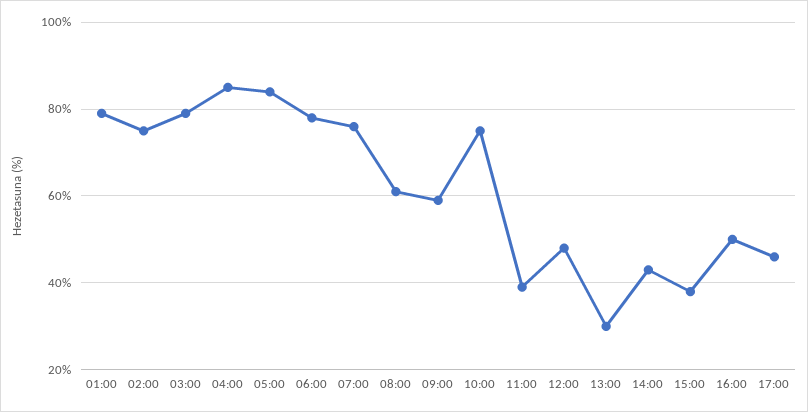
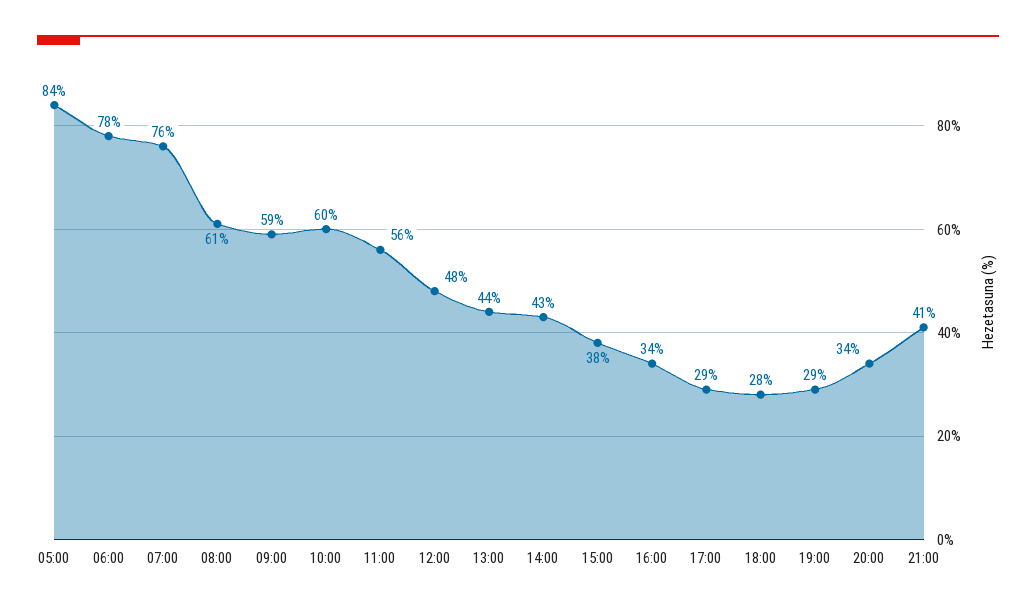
01:00: 80 -> none
02:00: 75 -> none
03:00: 80 -> none
04:00: 85 -> none
10:00: 75 -> 60
11:00: 40 -> 56
13:00: 30 -> 44
16:00: 50 -> 34
17:00: 45 -> 29
18:00: none -> 28
19:00: none -> 29
20:00: none -> 34
21:00: none -> 41

